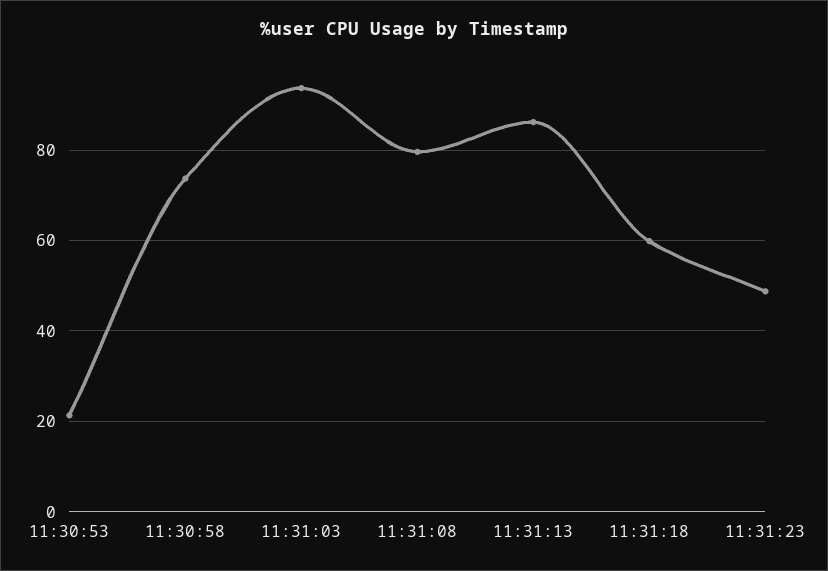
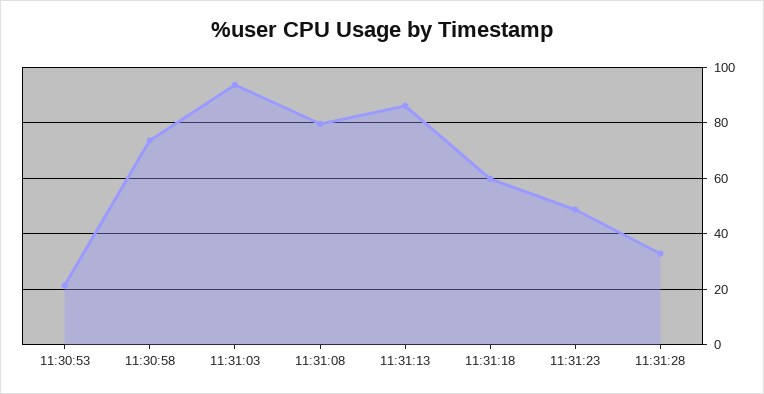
11:31:28: none -> 32.5

